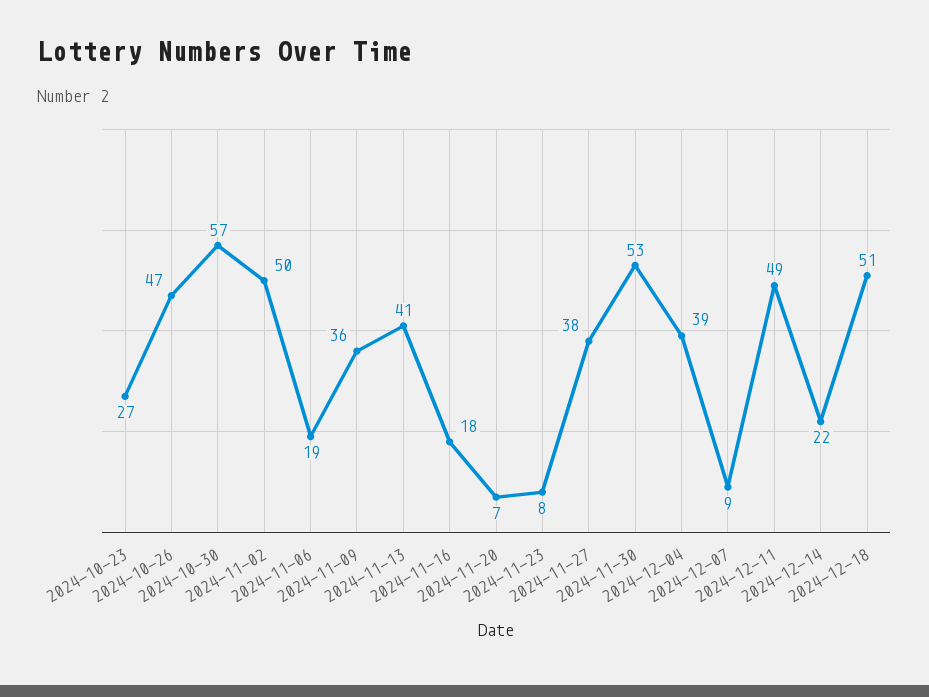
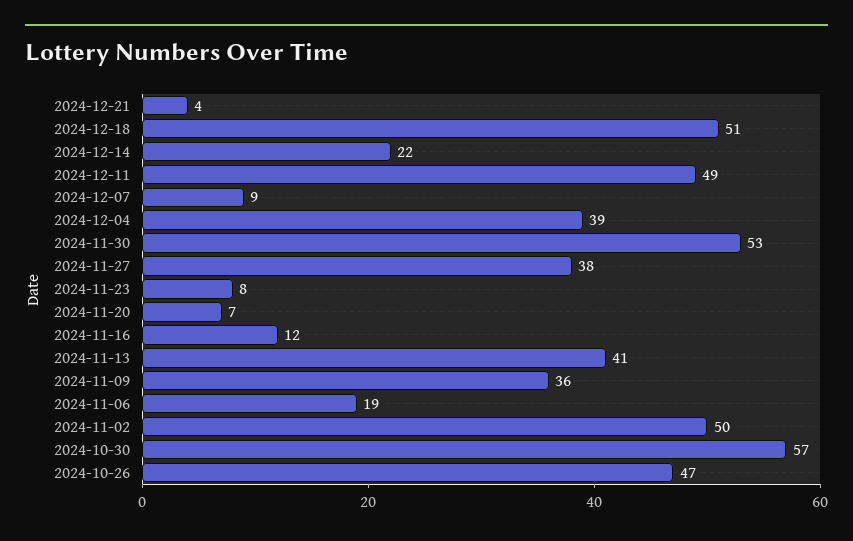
2024-10-23: 27 -> none
2024-11-16: 18 -> 12
2024-12-21: none -> 4

